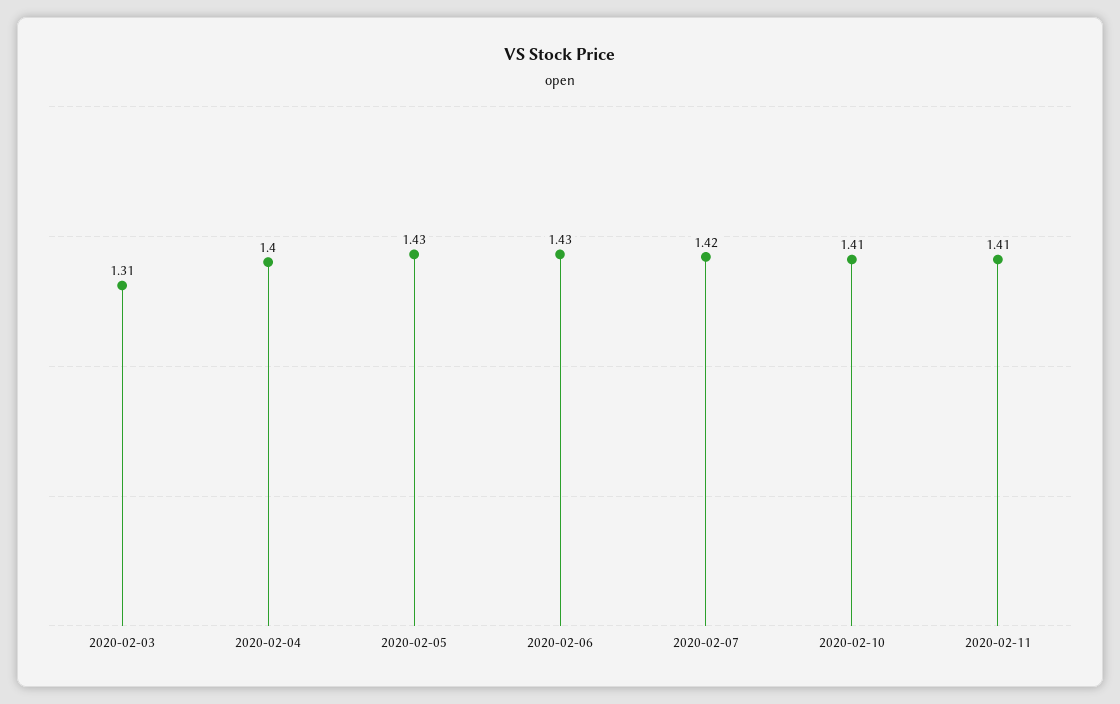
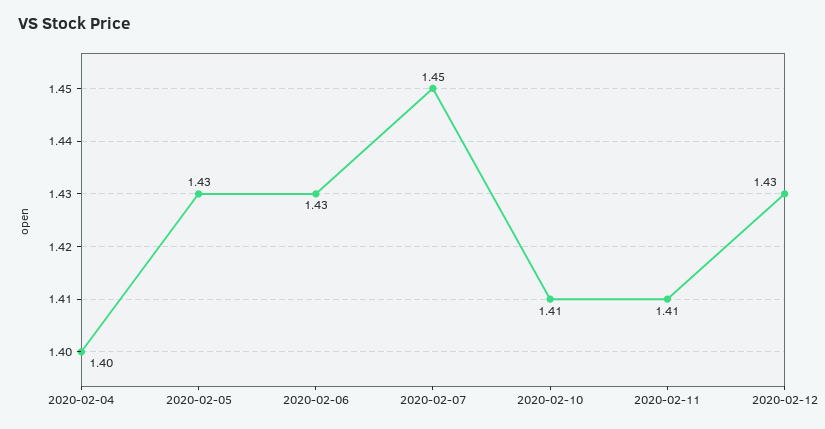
2020-02-03: 1.31 -> none
2020-02-07: 1.42 -> 1.45
2020-02-12: none -> 1.43

